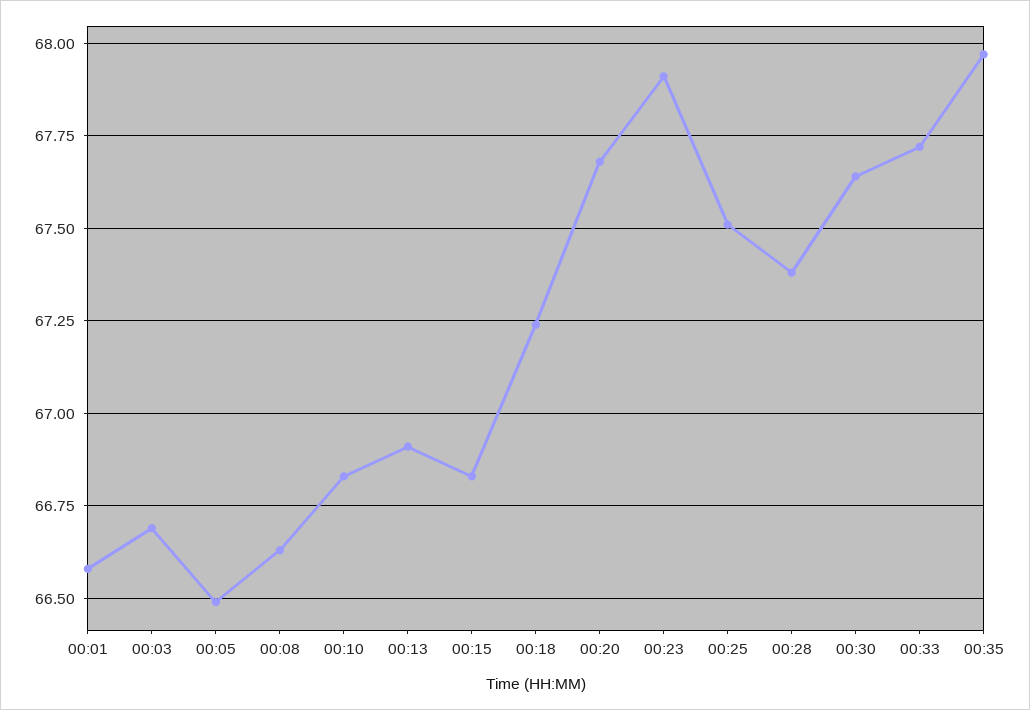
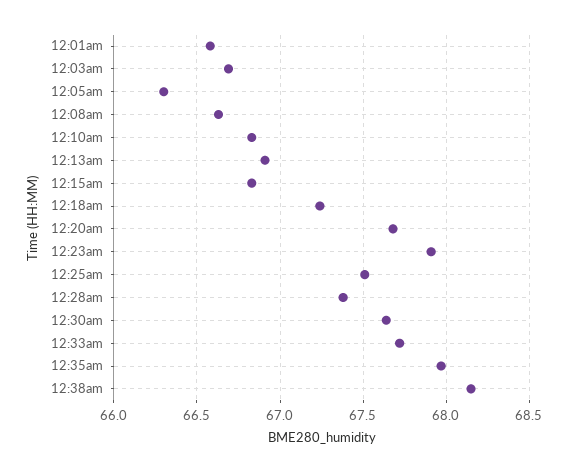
00:05: 66.5 -> 66.3
12:38am: none -> 68.15

